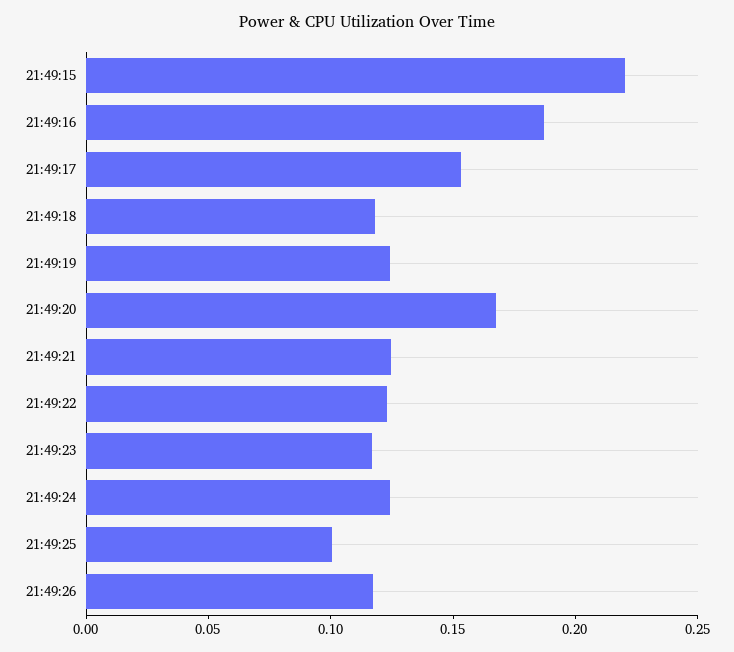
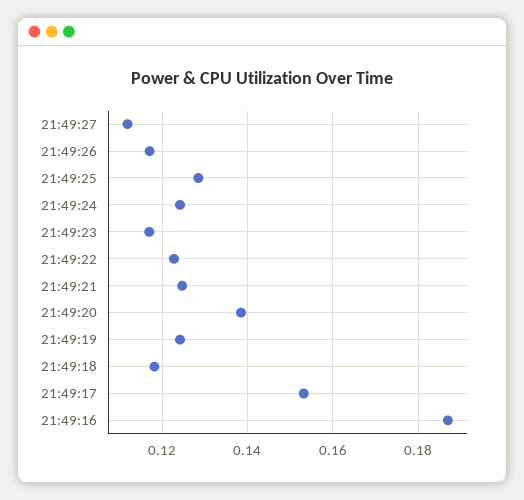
21:49:15: 0.22 -> none
21:49:20: 0.17 -> 0.138
21:49:25: 0.1 -> 0.128
21:49:27: none -> 0.112

